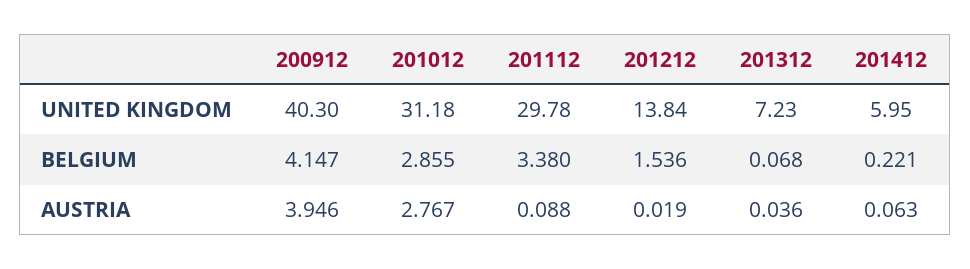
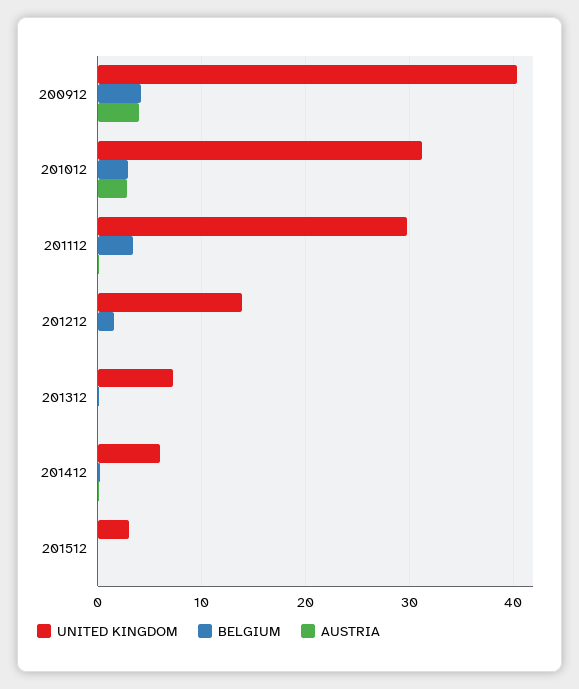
UNITED KINGDOM, 201512: none -> 3
BELGIUM, 201512: none -> 0
AUSTRIA, 201512: none -> 0

